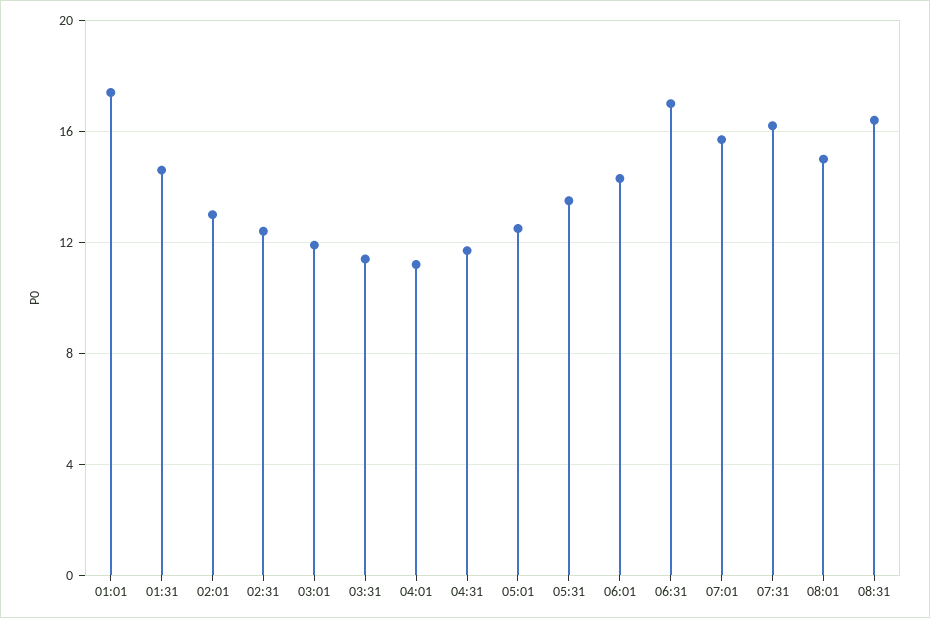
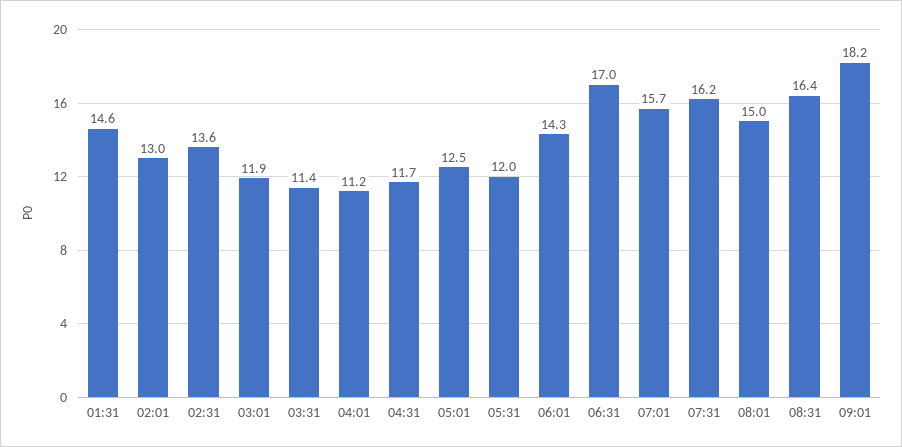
01:01: 17.5 -> none
02:31: 12.5 -> 13.6
05:31: 13.5 -> 12
09:01: none -> 18.2

